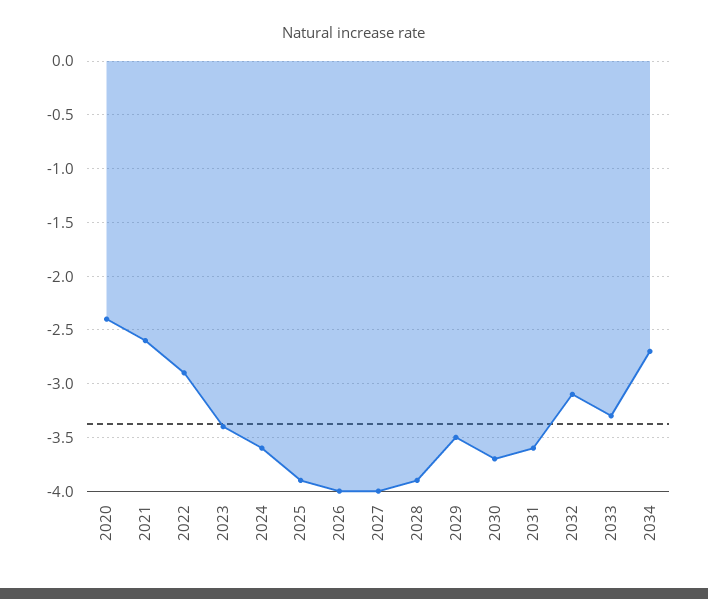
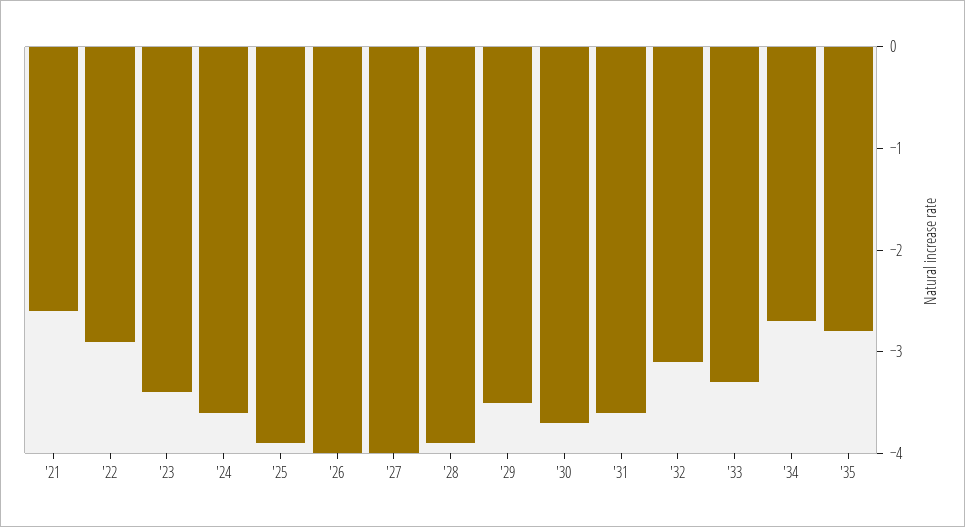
2020: -2.4 -> none
'35: none -> -2.8

